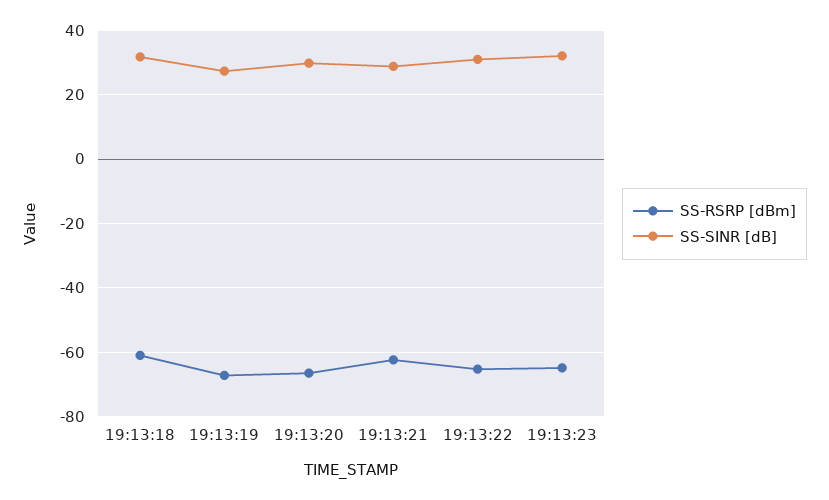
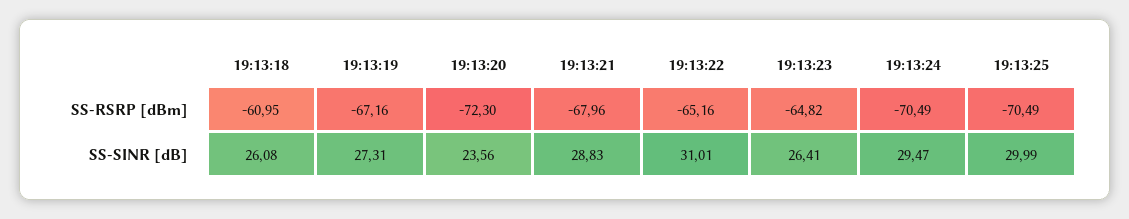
SS-SINR [dB], 19:13:18: 32 -> 26.08
SS-RSRP [dBm], 19:13:20: -66 -> -72.3
SS-SINR [dB], 19:13:20: 30 -> 23.56
SS-RSRP [dBm], 19:13:21: -62 -> -67.96
SS-SINR [dB], 19:13:23: 32 -> 26.41
SS-RSRP [dBm], 19:13:24: none -> -70.49
SS-RSRP [dBm], 19:13:25: none -> -70.49
SS-SINR [dB], 19:13:24: none -> 29.47
SS-SINR [dB], 19:13:25: none -> 29.99

